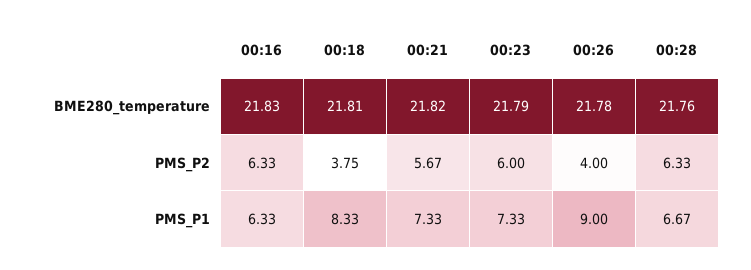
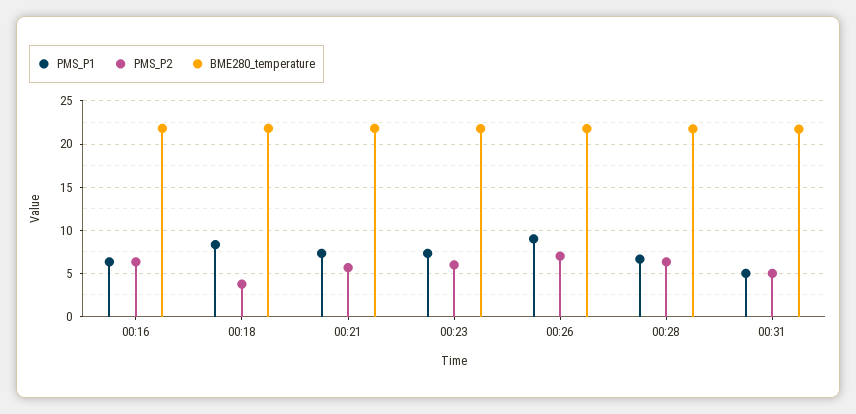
PMS_P2, 00:26: 4 -> 7
PMS_P1, 00:31: none -> 5
PMS_P2, 00:31: none -> 5
BME280_temperature, 00:31: none -> 22

